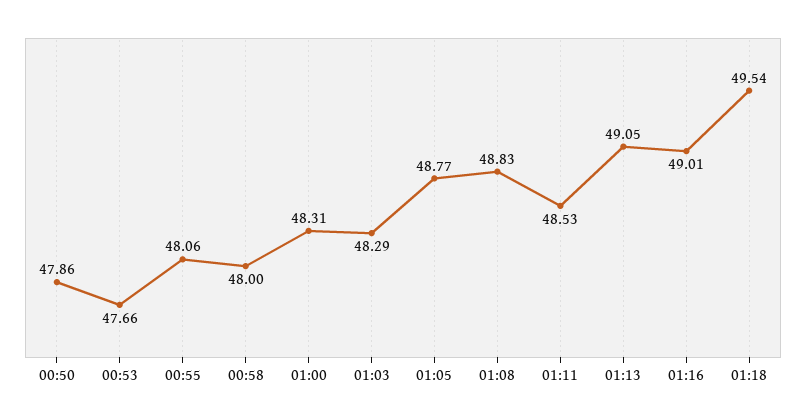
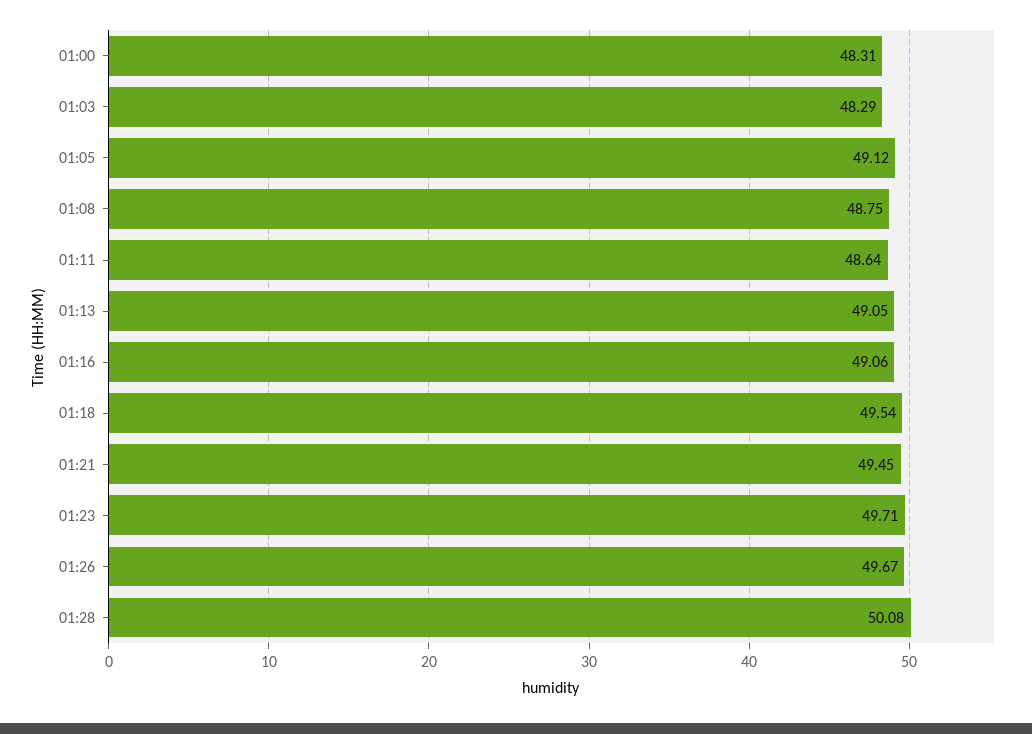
00:50: 47.86 -> none
00:53: 47.66 -> none
00:55: 48.06 -> none
00:58: 48 -> none
01:05: 48.77 -> 49.12
01:08: 48.83 -> 48.75
01:11: 48.53 -> 48.64
01:16: 49.01 -> 49.06
01:21: none -> 49.45
01:23: none -> 49.71
01:26: none -> 49.67
01:28: none -> 50.08

